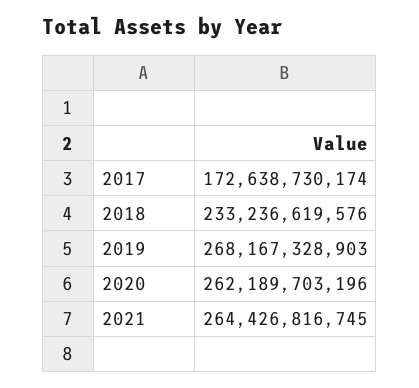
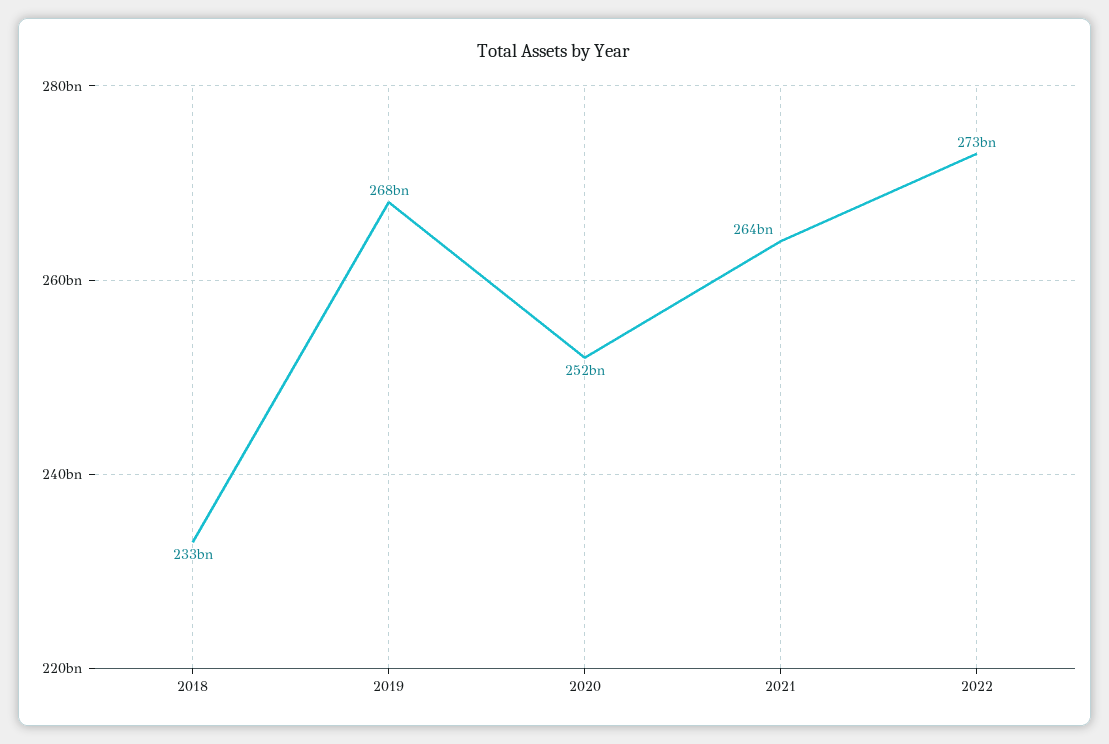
2017: 172638730174 -> none
2020: 262189703196 -> 252000000000
2022: none -> 273000000000

